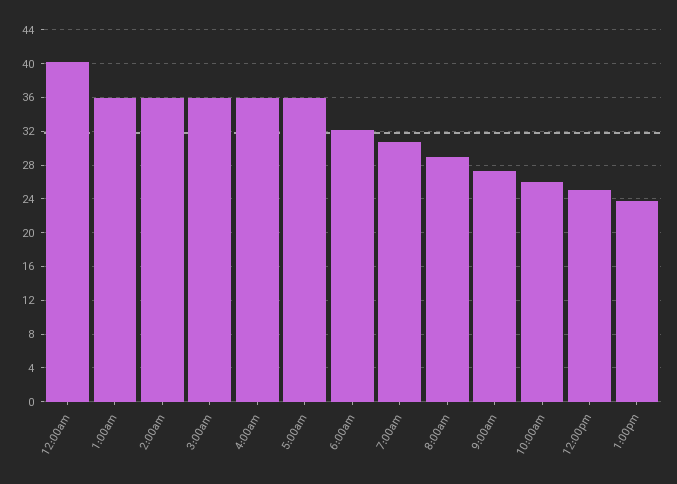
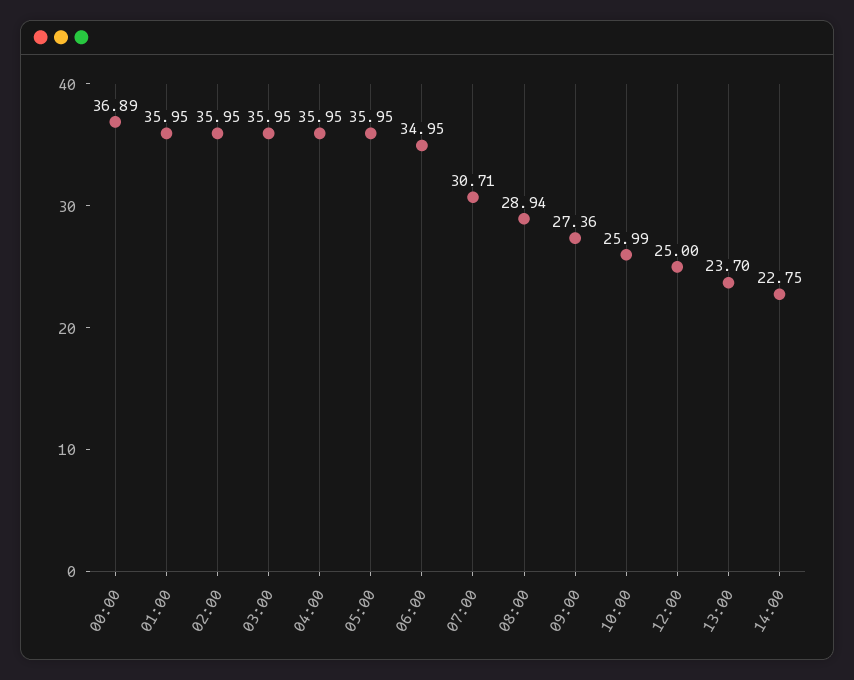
12:00am: 40 -> 36.89
6:00am: 32 -> 34.95
14:00: none -> 22.75

